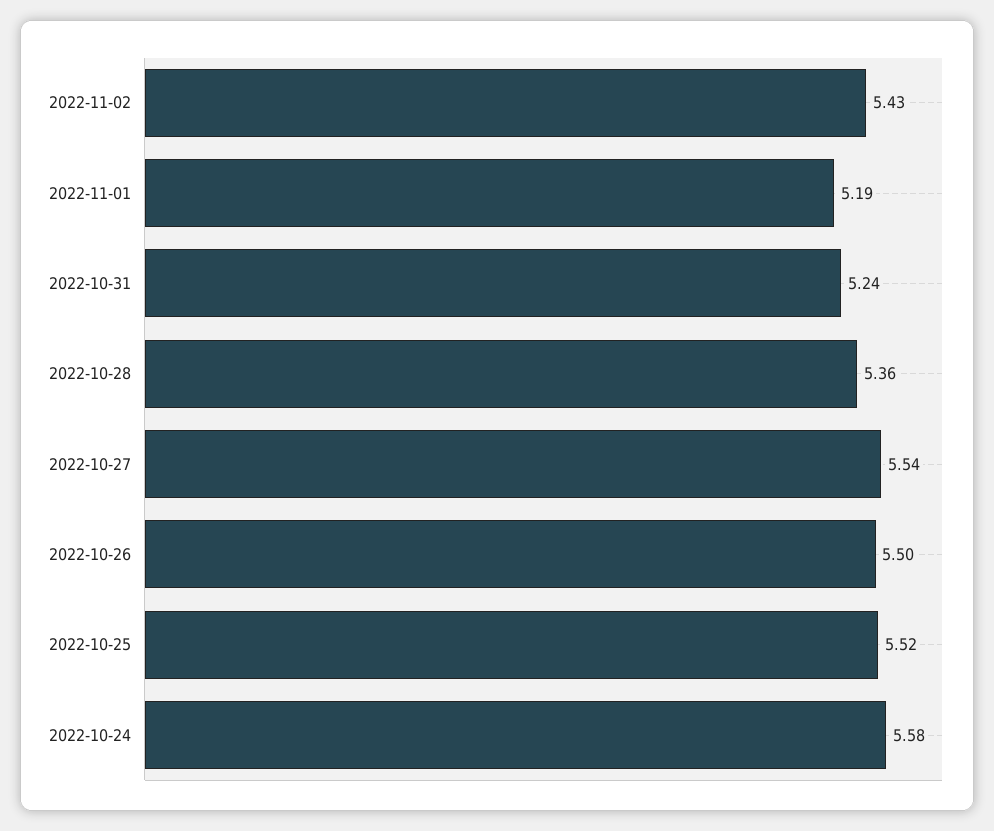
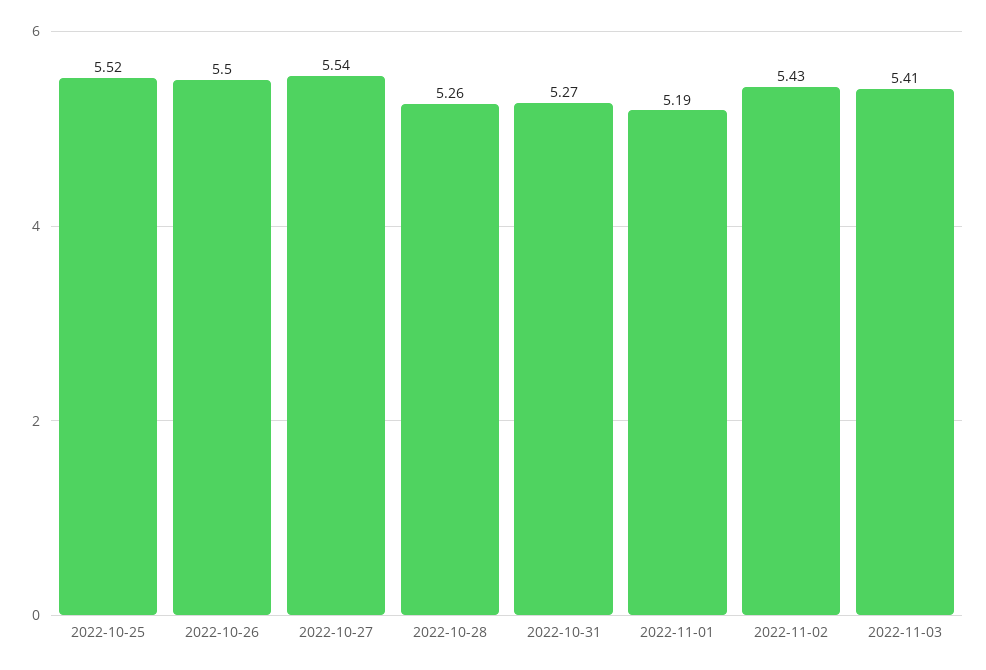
2022-10-31: 5.24 -> 5.27
2022-10-28: 5.36 -> 5.26
2022-10-24: 5.58 -> none
2022-11-03: none -> 5.41

